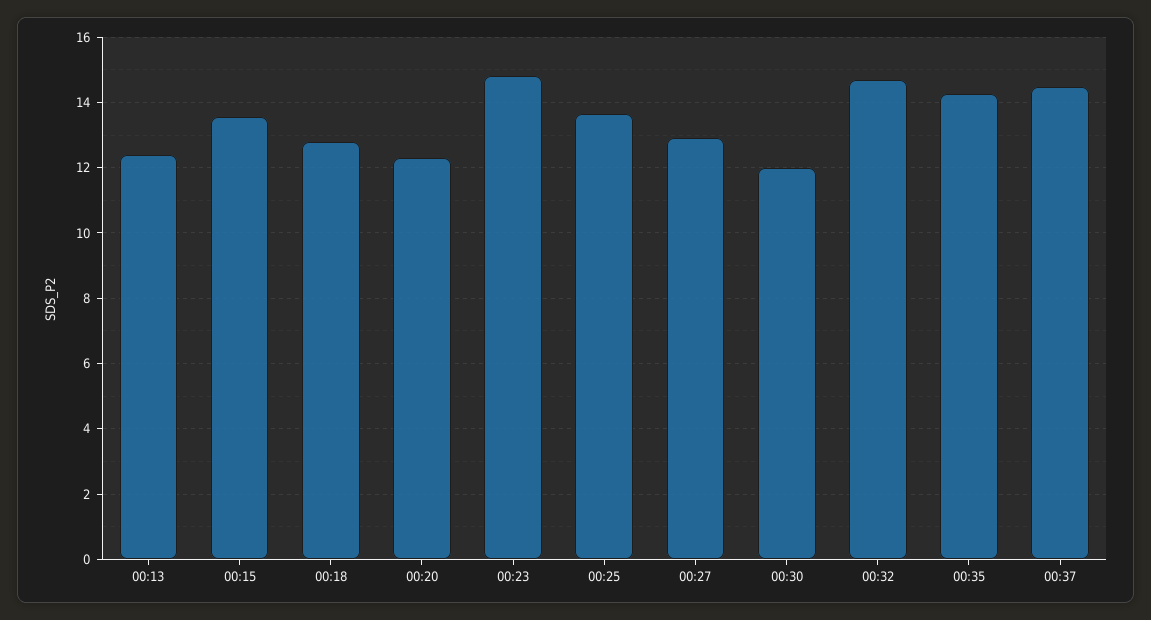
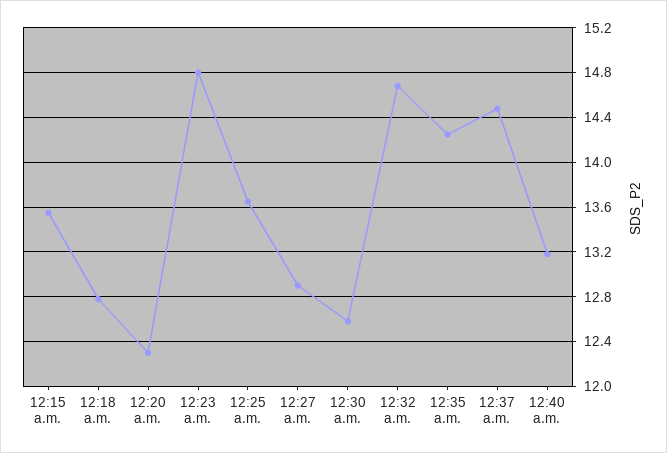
00:13: 12.4 -> none
00:30: 12 -> 12.6
12:40 a.m.: none -> 13.2

